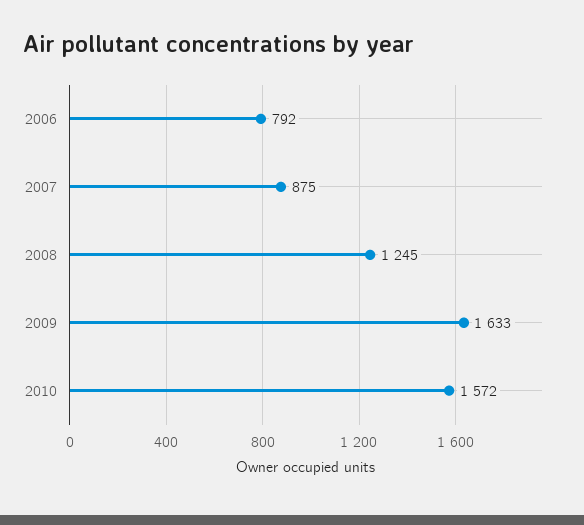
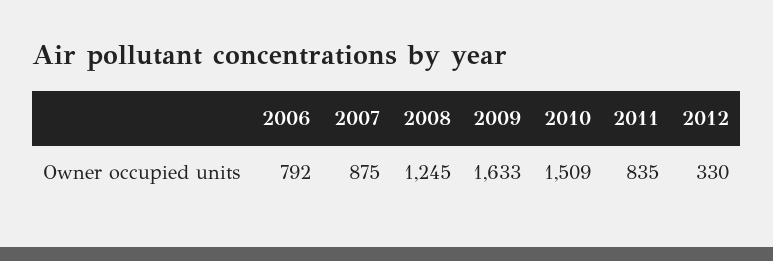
2010: 1572 -> 1509
2011: none -> 835
2012: none -> 330

